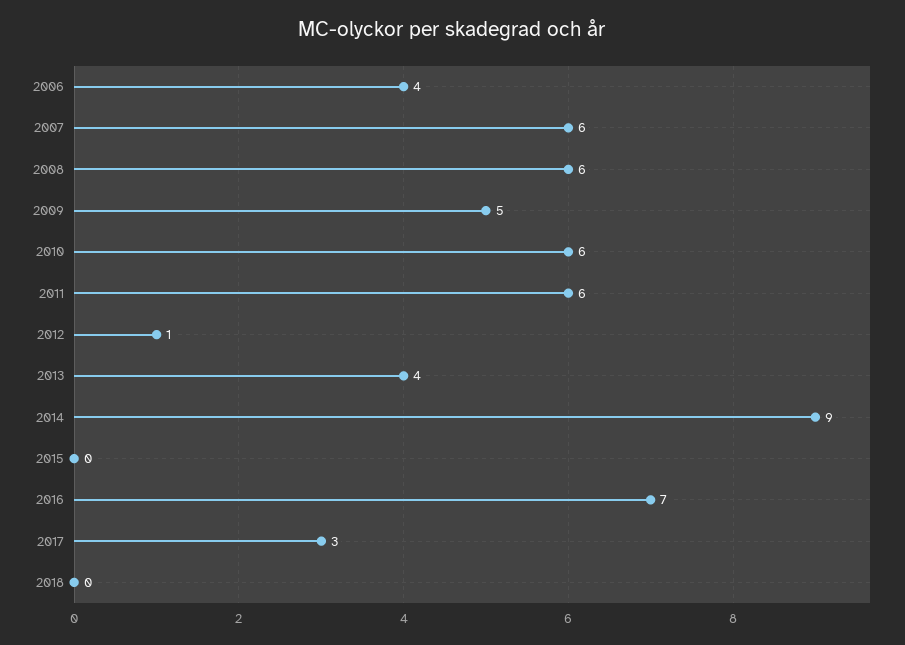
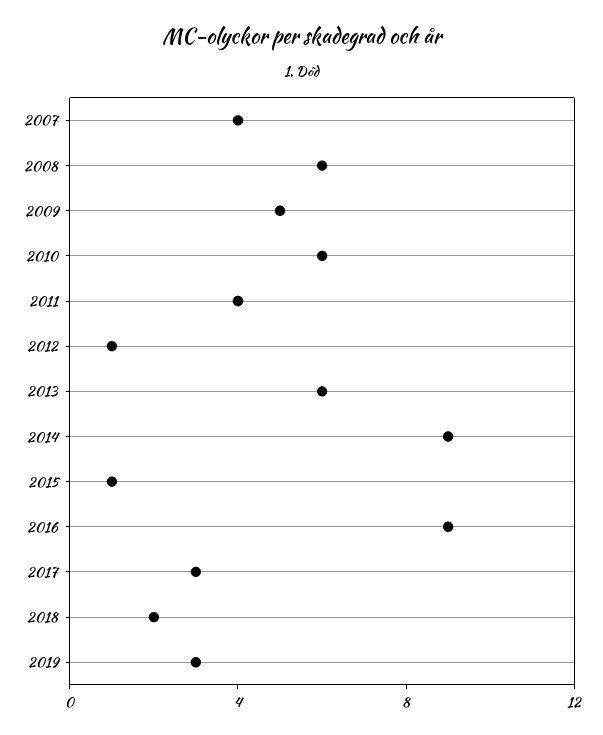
2006: 4 -> none
2007: 6 -> 4
2011: 6 -> 4
2013: 4 -> 6
2015: 0 -> 1
2016: 7 -> 9
2018: 0 -> 2
2019: none -> 3

